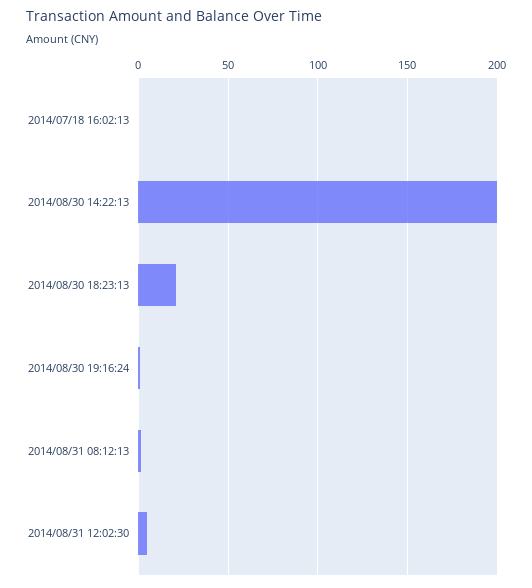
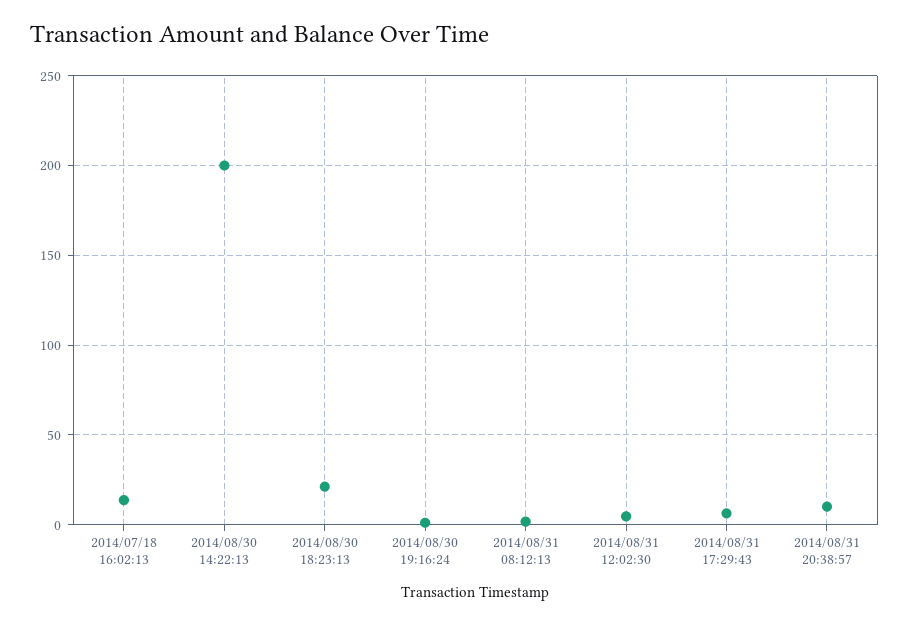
2014/07/18 16:02:13: 0 -> 15
2014/08/31 17:29:43: none -> 5
2014/08/31 20:38:57: none -> 10

